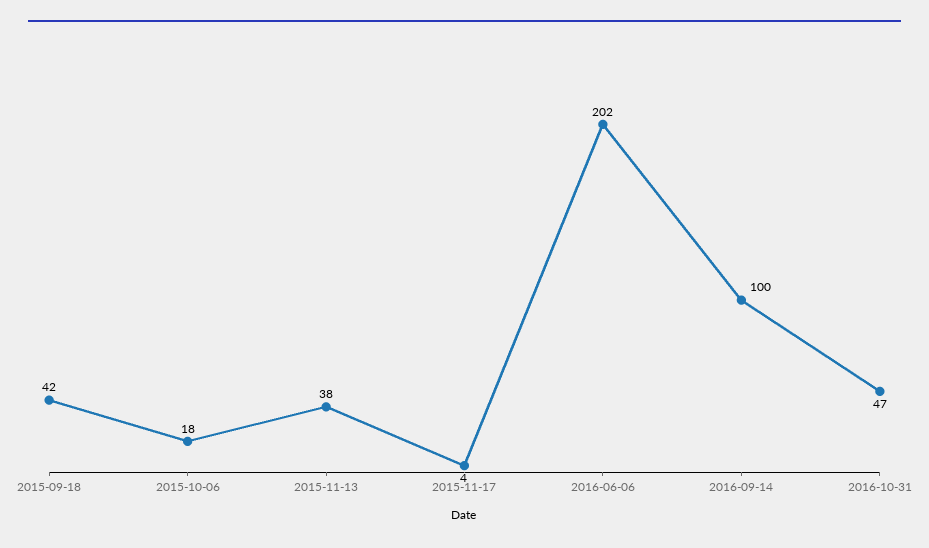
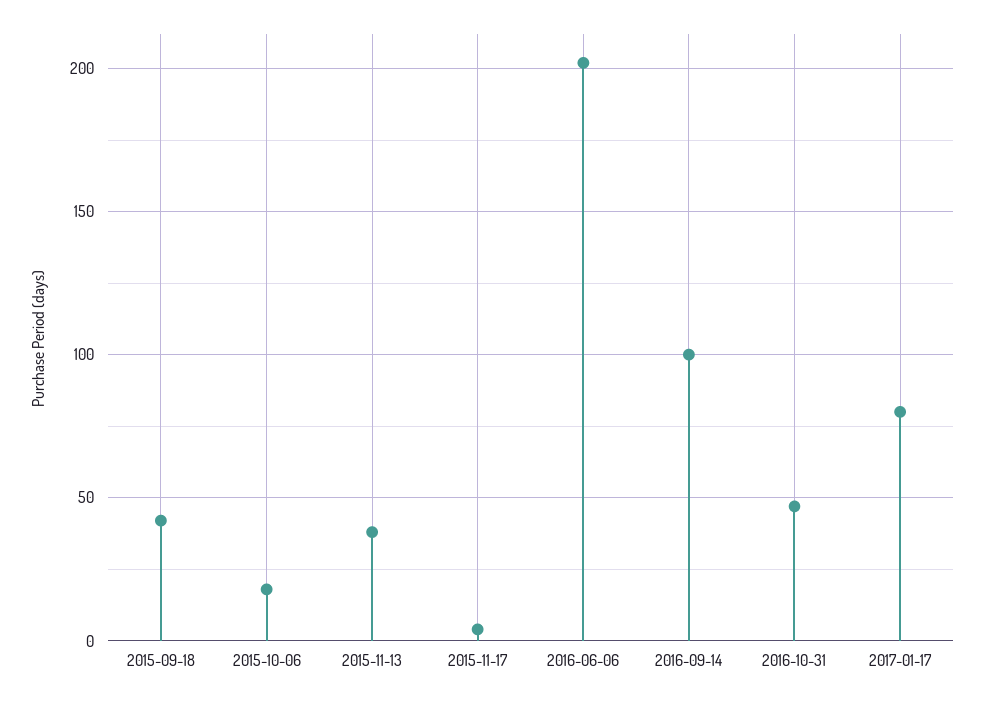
2017-01-17: none -> 80

